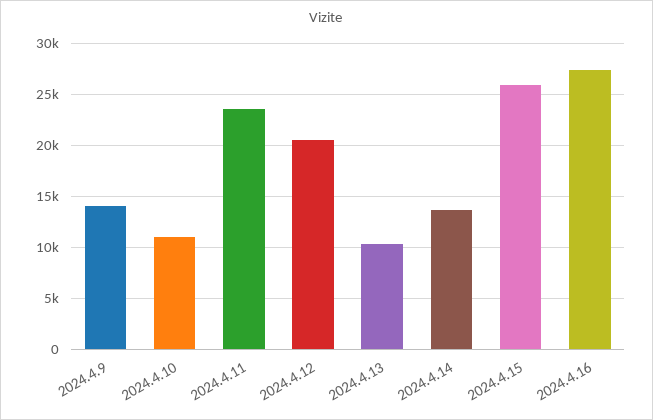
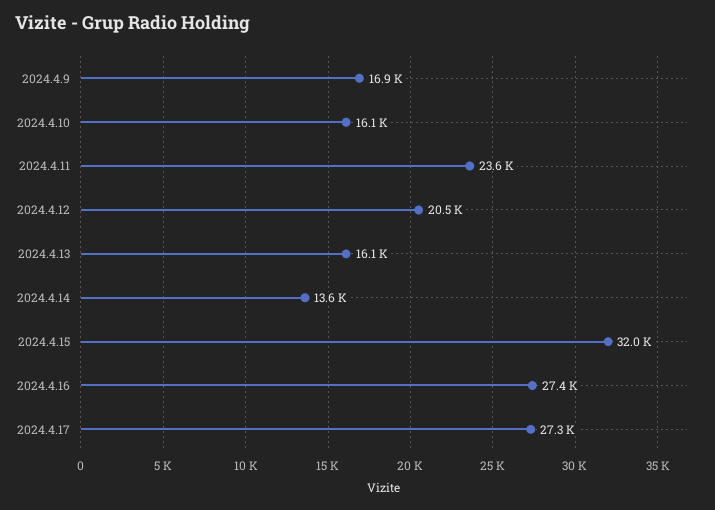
2024.4.9: 14000 -> 16900
2024.4.10: 11000 -> 16100
2024.4.13: 10000 -> 16100
2024.4.15: 26000 -> 32000
2024.4.17: none -> 27300

